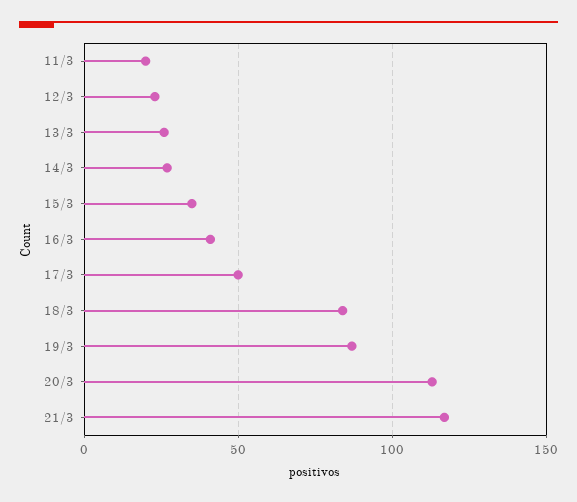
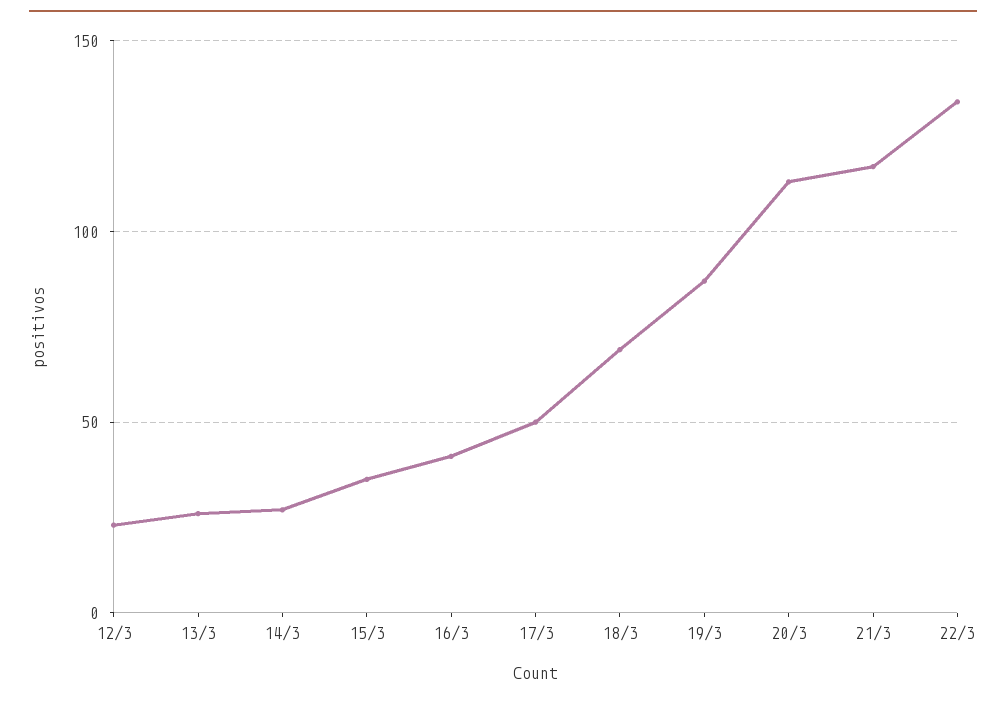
11/3: 20 -> none
18/3: 85 -> 70
22/3: none -> 135

